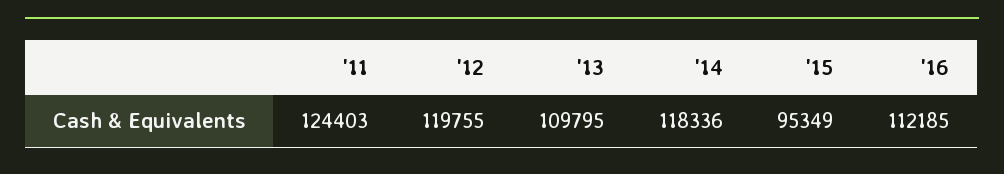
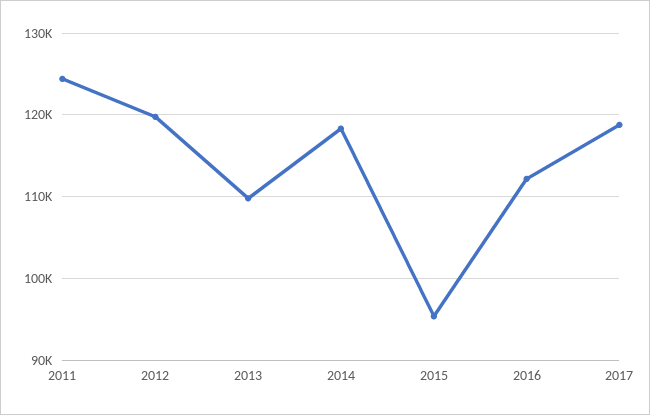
2017: none -> 119000

